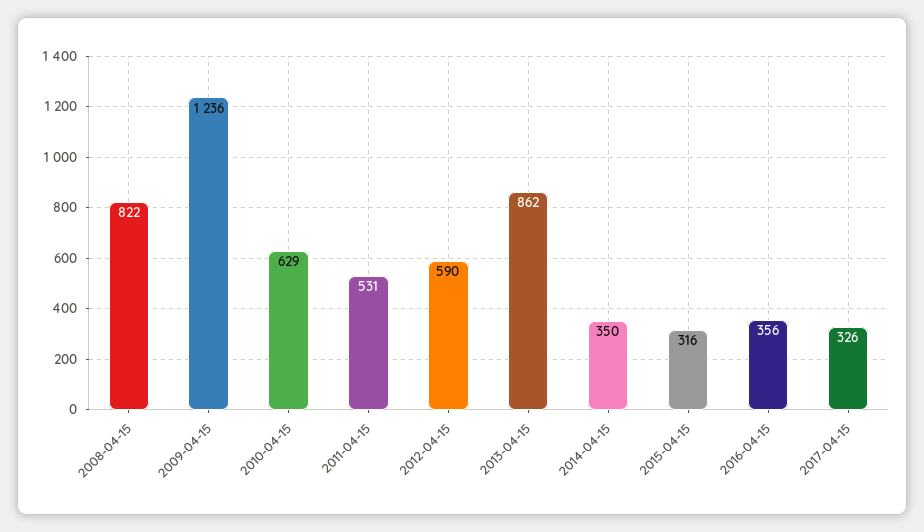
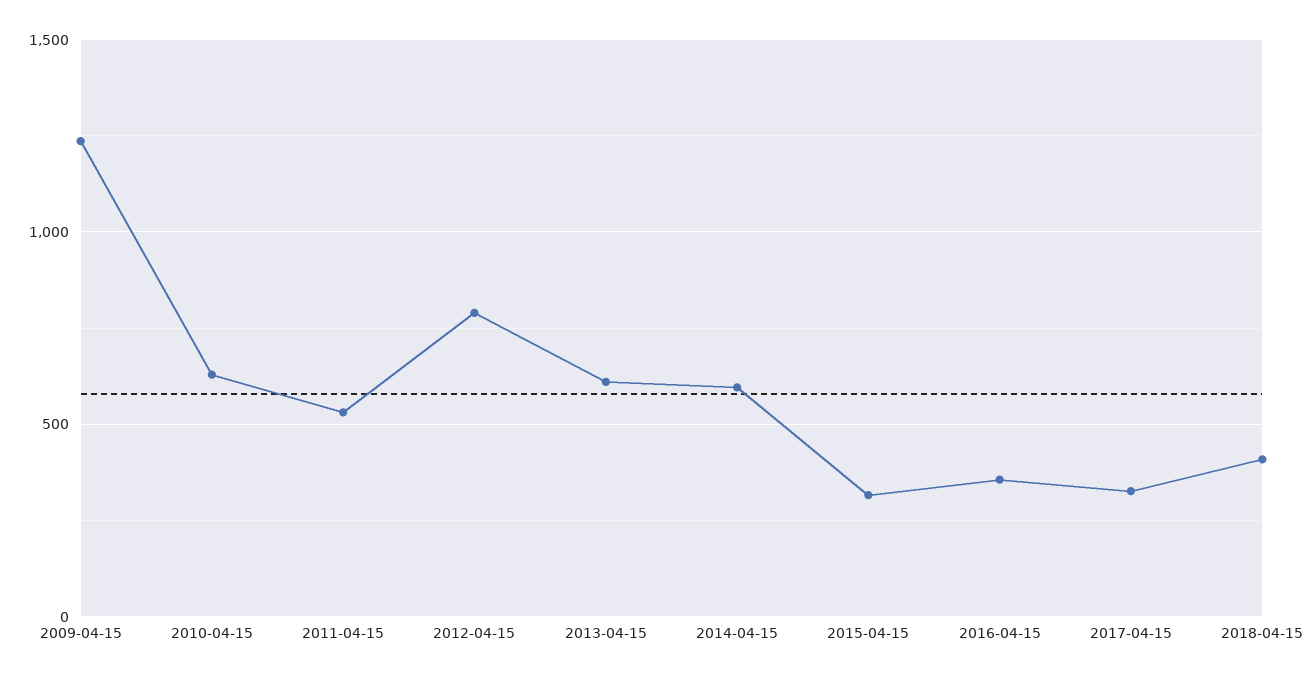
2008-04-15: 822 -> none
2012-04-15: 590 -> 800
2013-04-15: 862 -> 600
2014-04-15: 350 -> 600
2018-04-15: none -> 400

